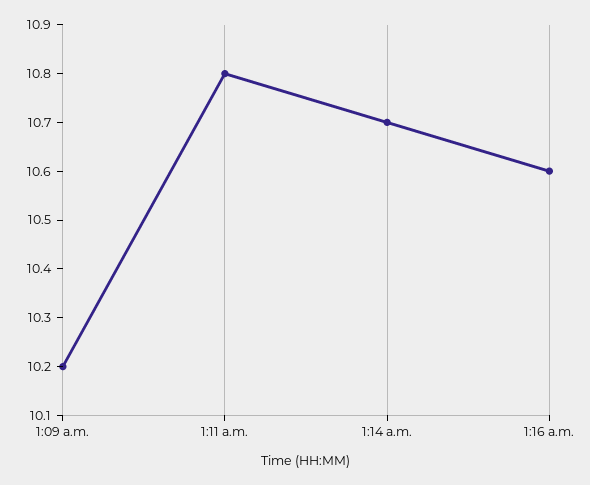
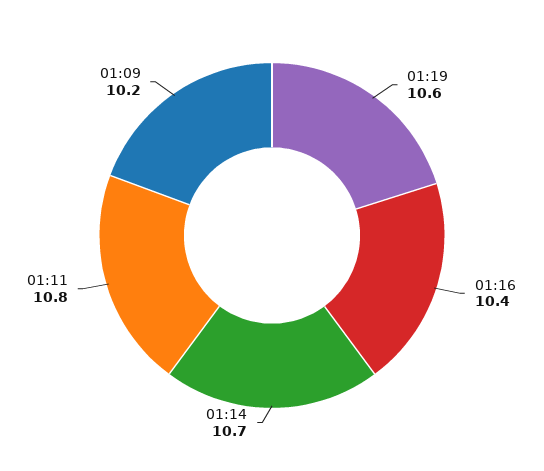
1:16 a.m.: 10.6 -> 10.4
01:19: none -> 10.6

